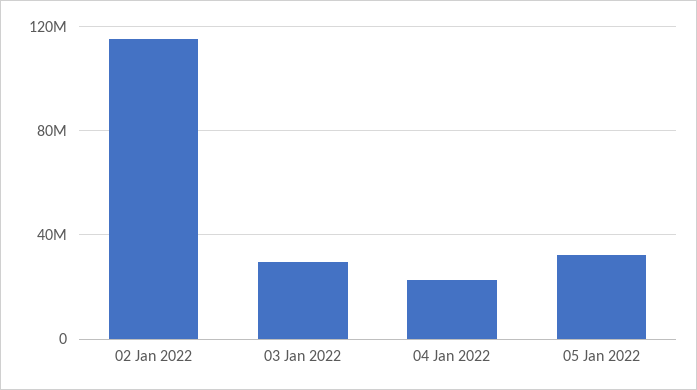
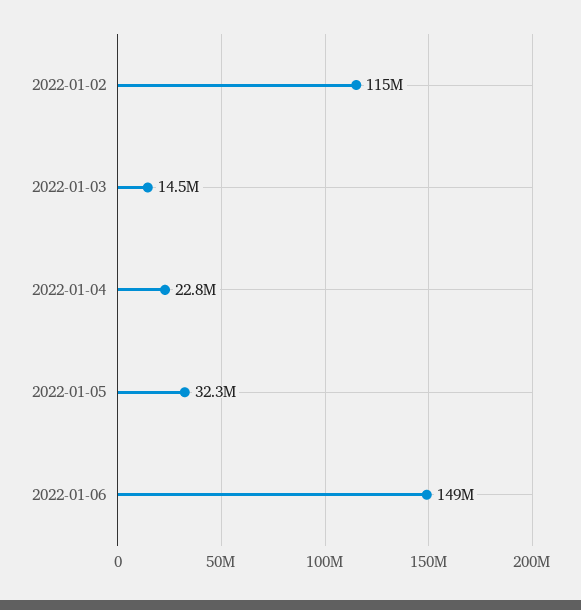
03 Jan 2022: 30000000 -> 14500000
2022-01-06: none -> 149000000

